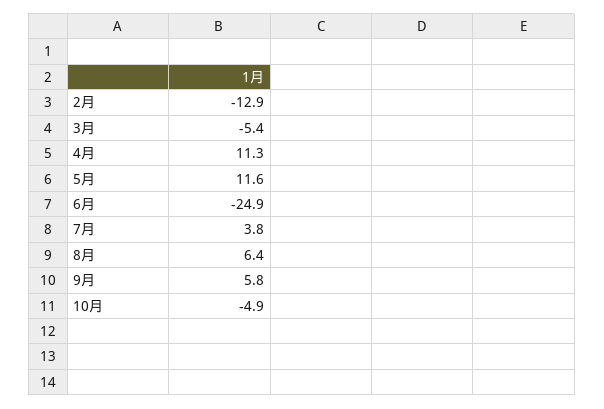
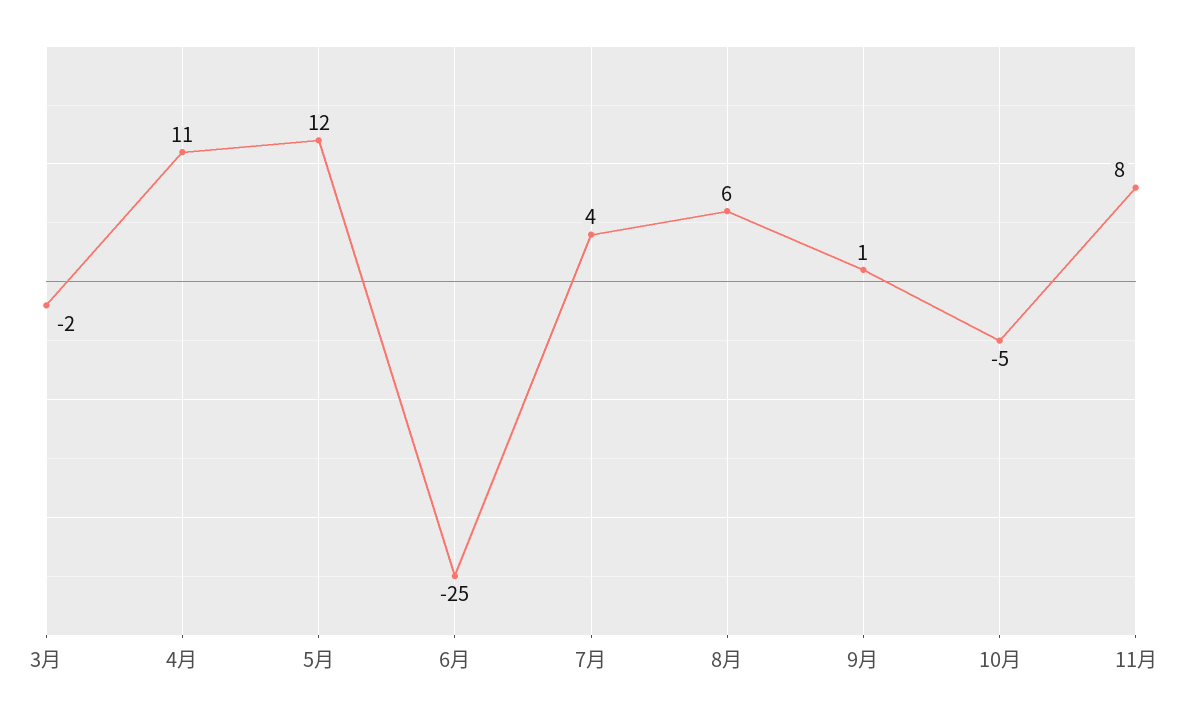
2月: -12.9 -> none
3月: -5.4 -> -2
9月: 5.8 -> 1
11月: none -> 8

